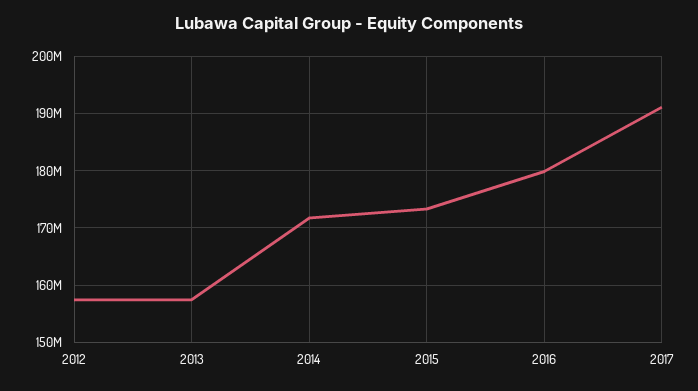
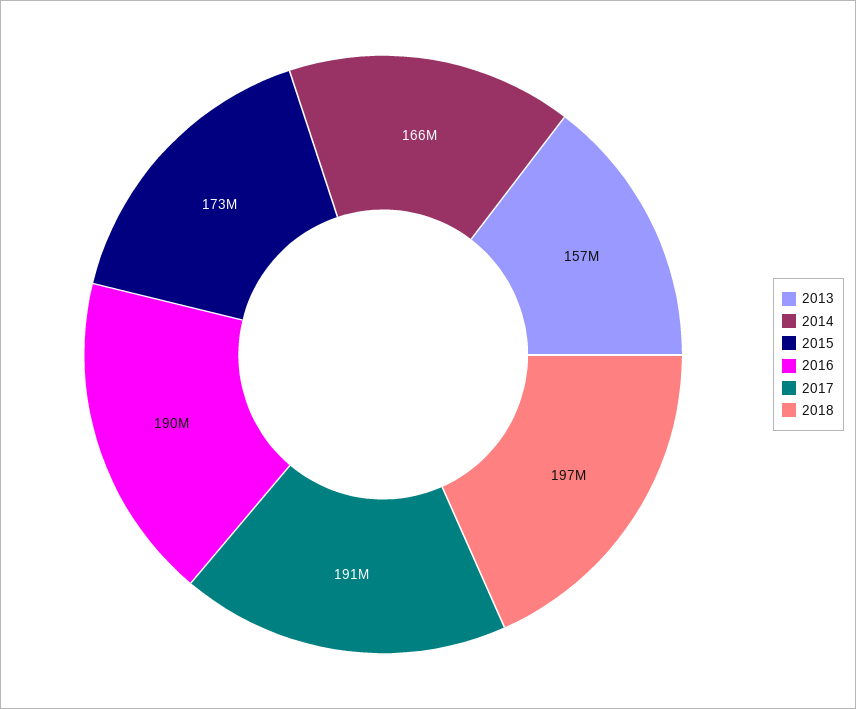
2012: 158000000 -> none
2014: 172000000 -> 166000000
2016: 180000000 -> 190000000
2018: none -> 197000000

